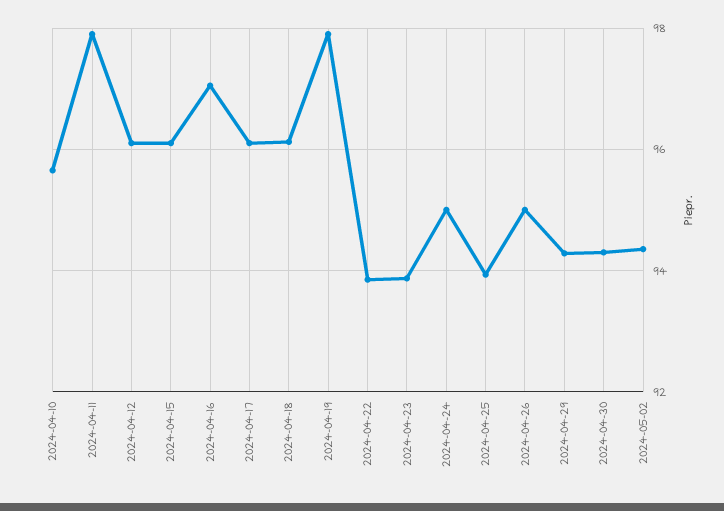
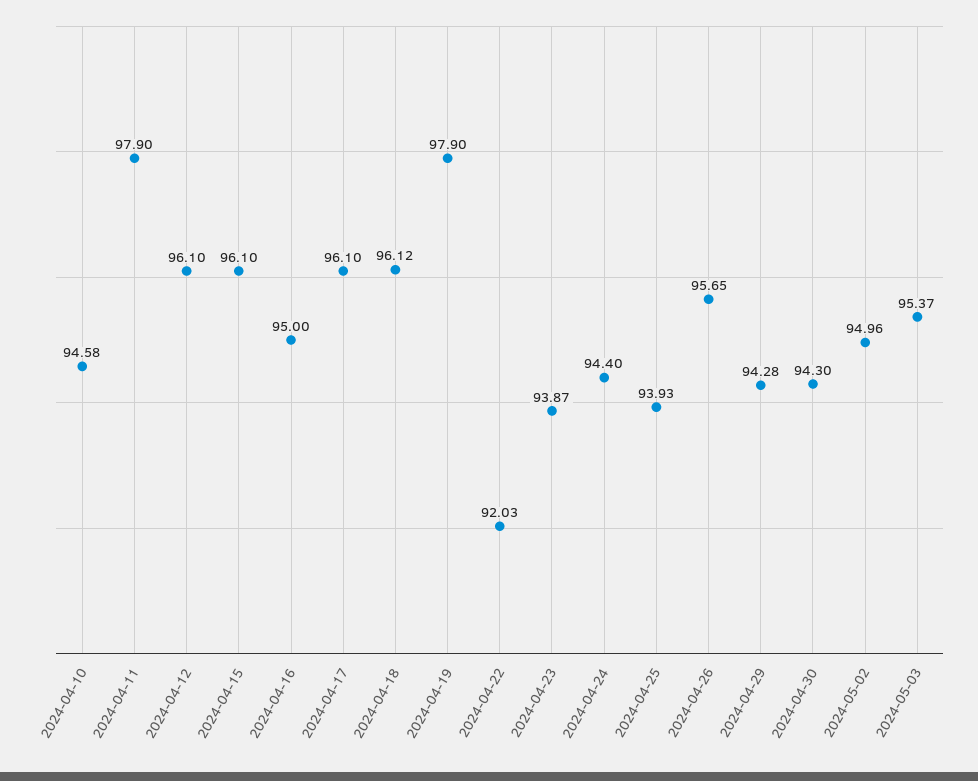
2024-04-10: 95.6 -> 94.58
2024-04-16: 97 -> 95
2024-04-22: 93.8 -> 92.03
2024-04-24: 95 -> 94.4
2024-04-26: 95 -> 95.65
2024-05-02: 94.4 -> 94.96
2024-05-03: none -> 95.37

